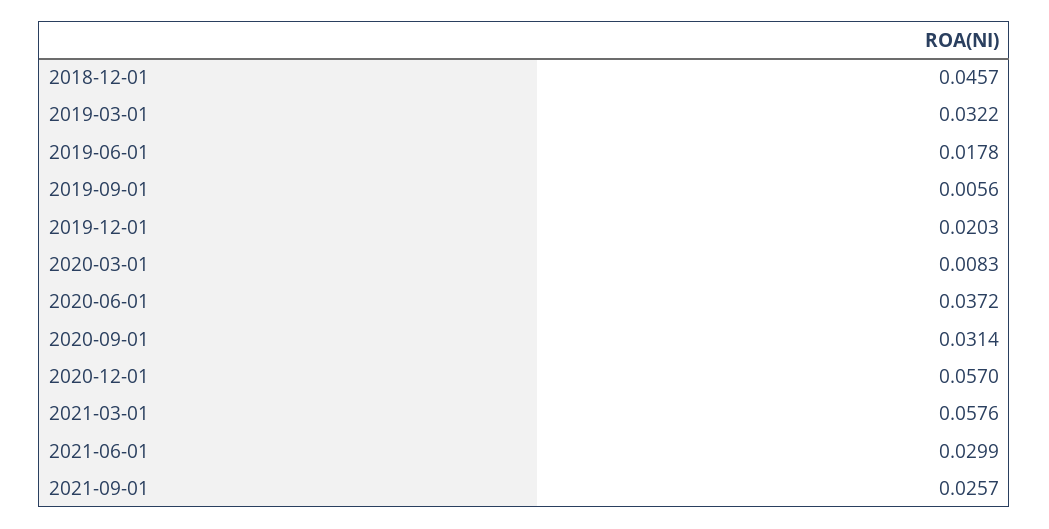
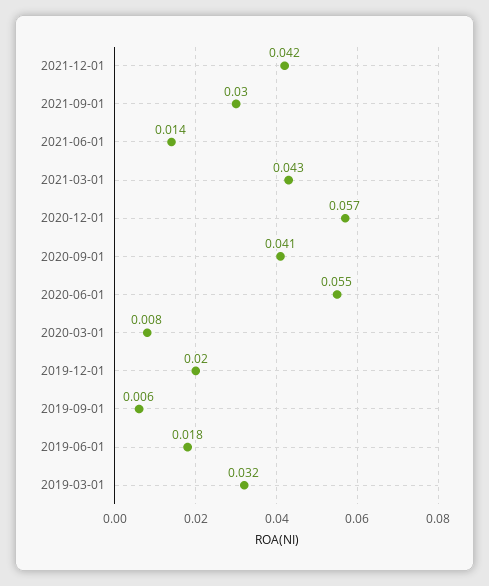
2018-12-01: 0.0457 -> none
2020-06-01: 0.0372 -> 0.055
2020-09-01: 0.0314 -> 0.041
2021-03-01: 0.0576 -> 0.043
2021-06-01: 0.0299 -> 0.014
2021-09-01: 0.0257 -> 0.03
2021-12-01: none -> 0.042

